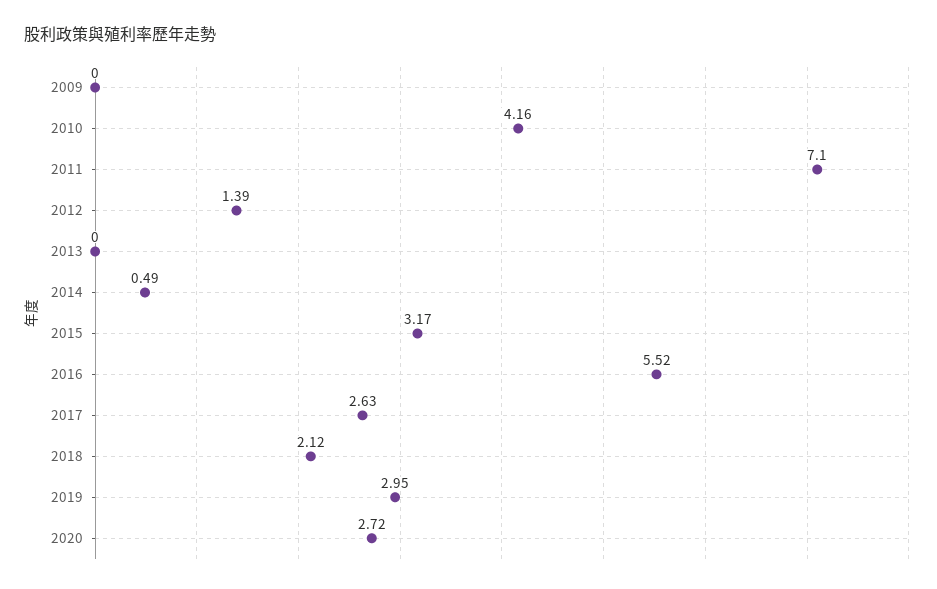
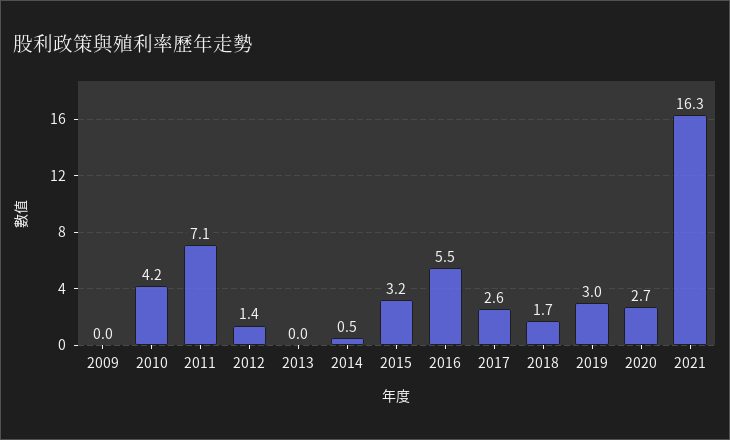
2018: 2.12 -> 1.7
2021: none -> 16.3

